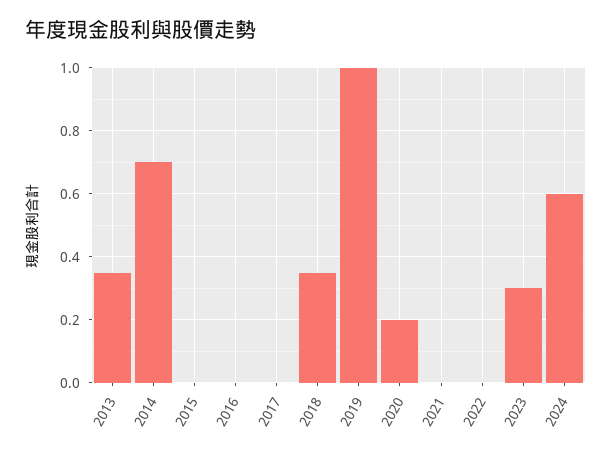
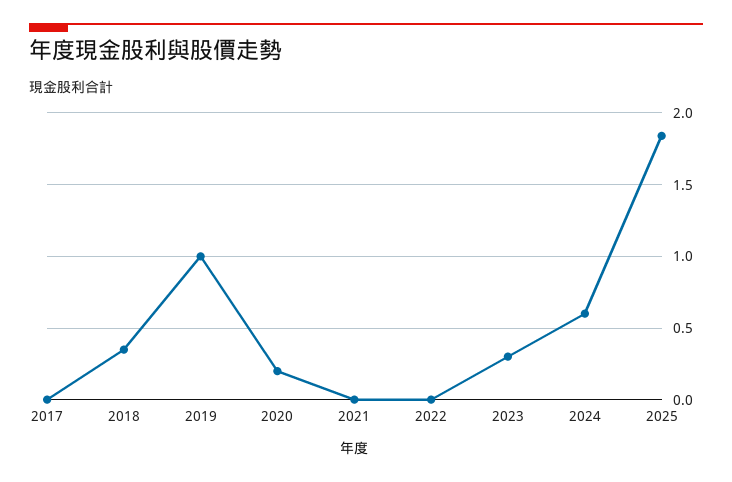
2013: 0.35 -> none
2014: 0.7 -> none
2015: 0 -> none
2016: 0 -> none
2025: none -> 1.85

